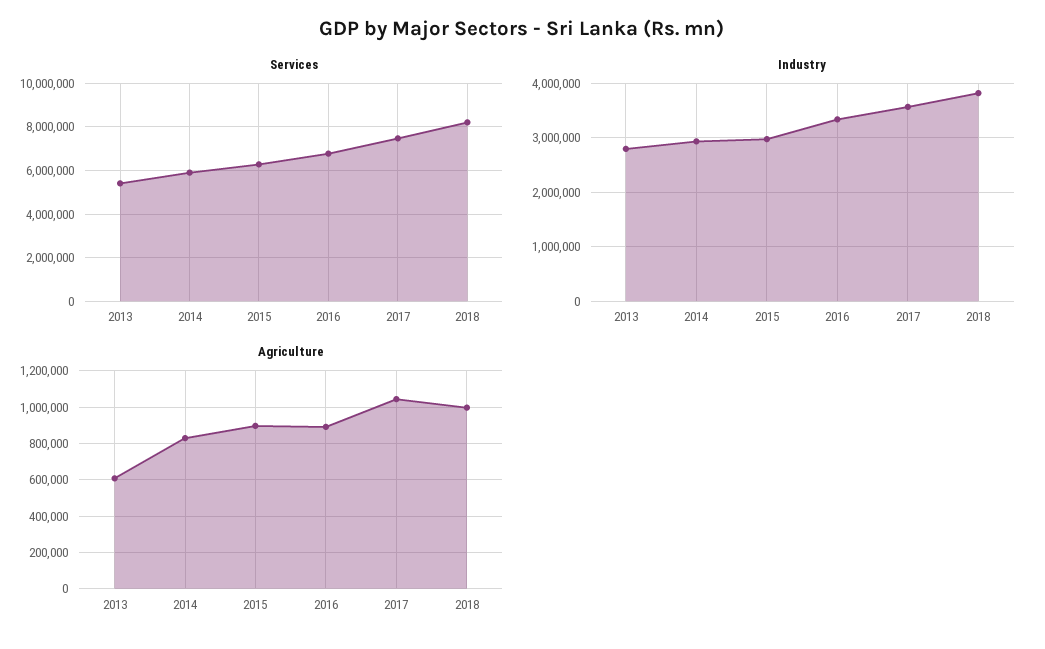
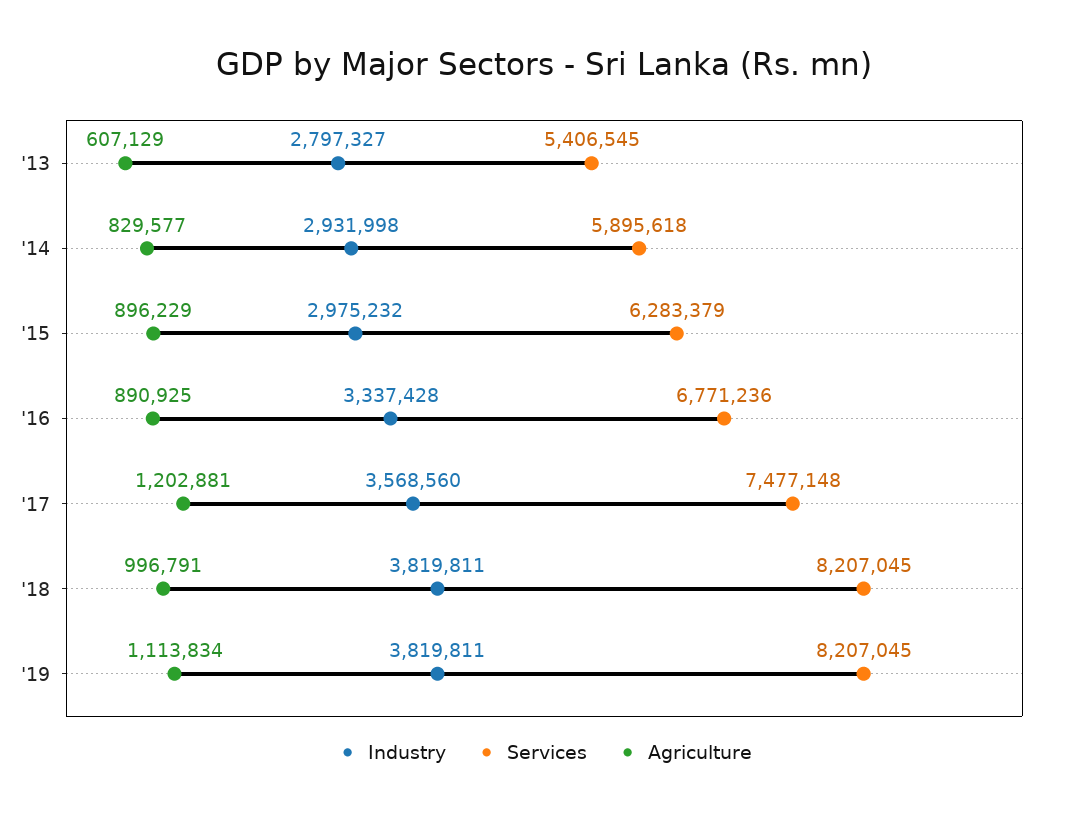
Agriculture, 2017: 1050000 -> 1202881
Industry, '19: none -> 3819811
Services, '19: none -> 8207045
Agriculture, '19: none -> 1113834

